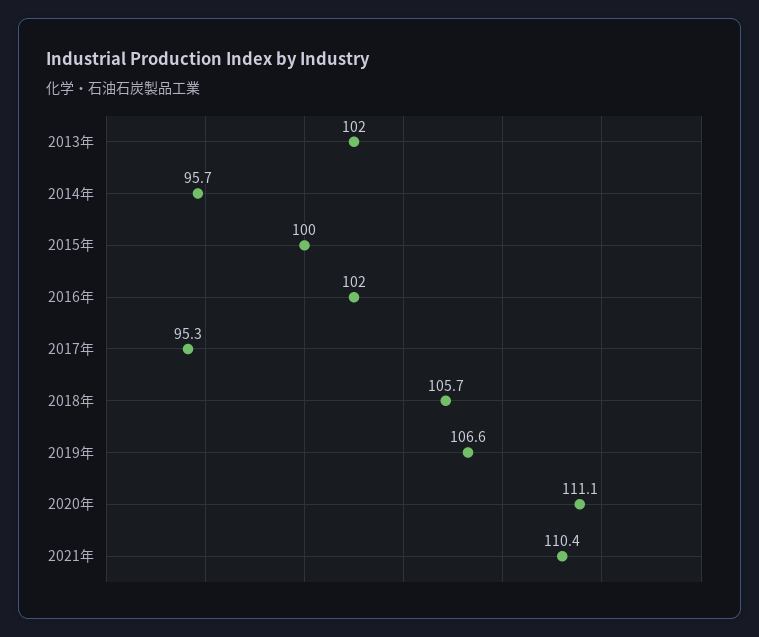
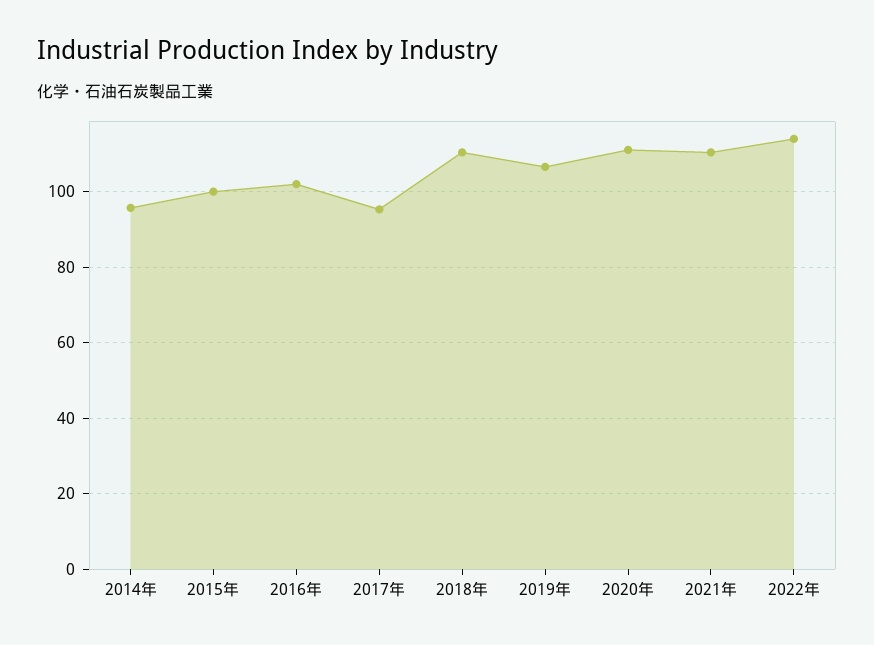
2013年: 102 -> none
2018年: 105.7 -> 110
2022年: none -> 114

